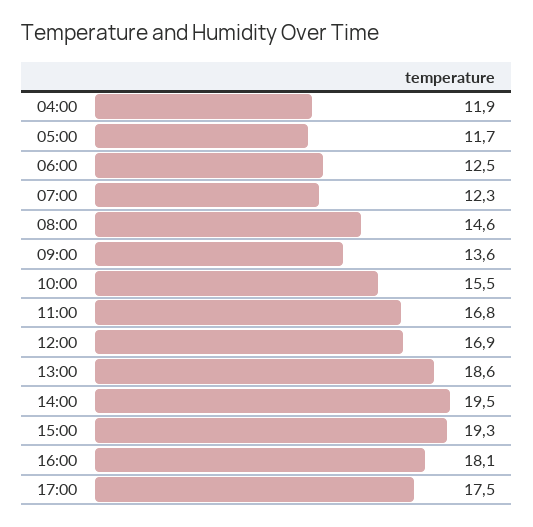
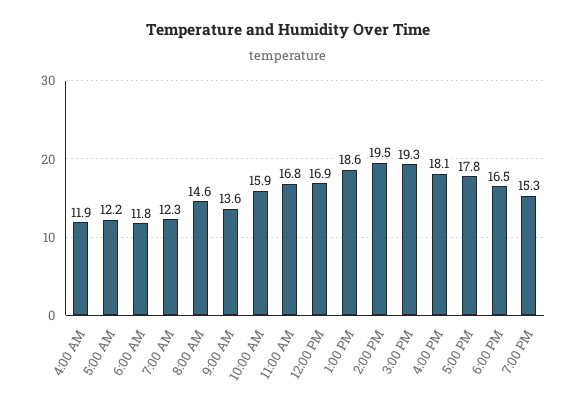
05:00: 11.7 -> 12.2
06:00: 12.5 -> 11.8
10:00: 15.5 -> 15.9
17:00: 17.5 -> 17.8
6:00 PM: none -> 16.5
7:00 PM: none -> 15.3

